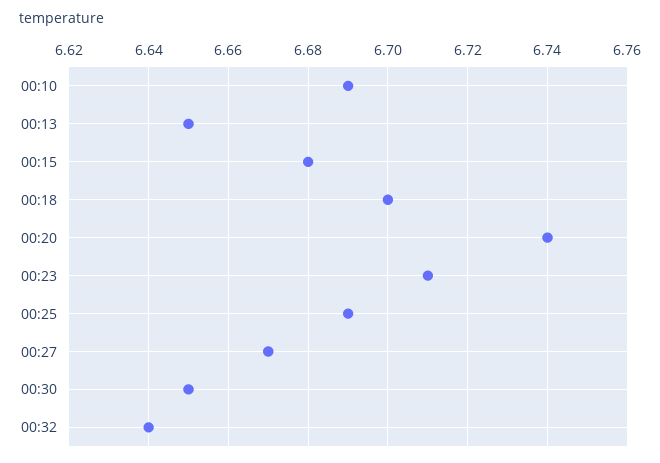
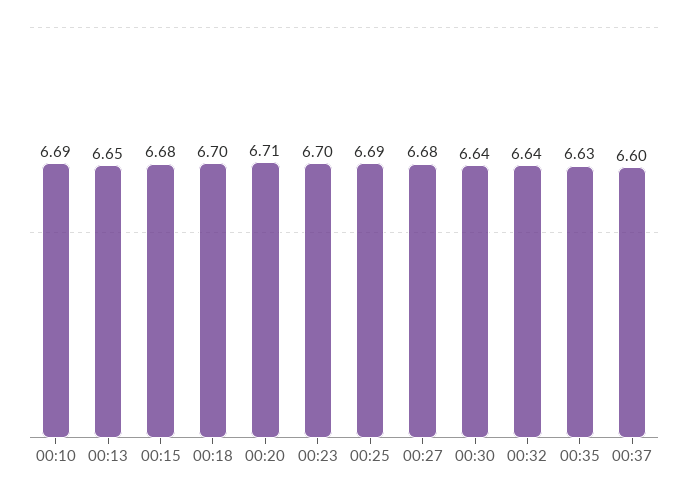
00:20: 6.74 -> 6.71
00:23: 6.71 -> 6.7
00:27: 6.67 -> 6.68
00:30: 6.65 -> 6.64
00:35: none -> 6.63
00:37: none -> 6.6

